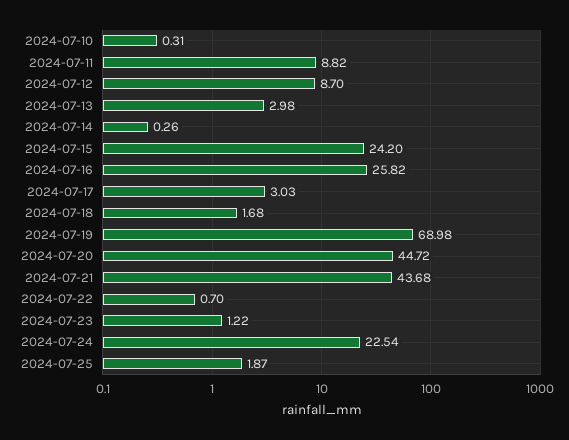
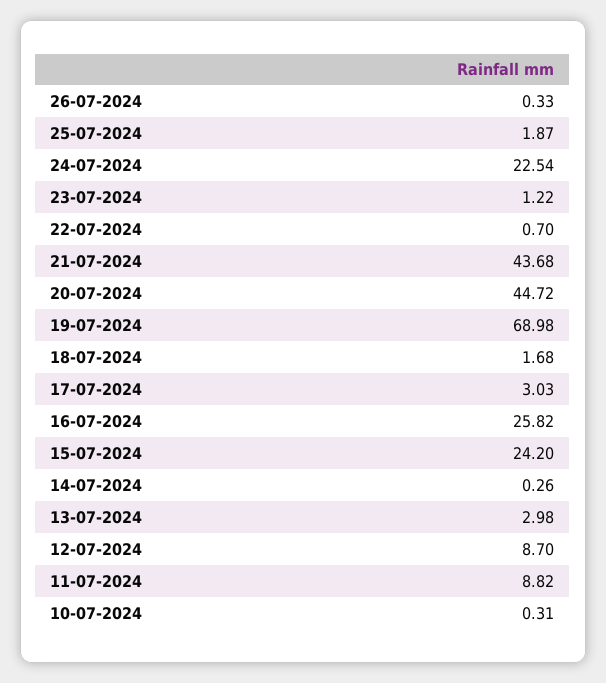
26-07-2024: none -> 0.33

